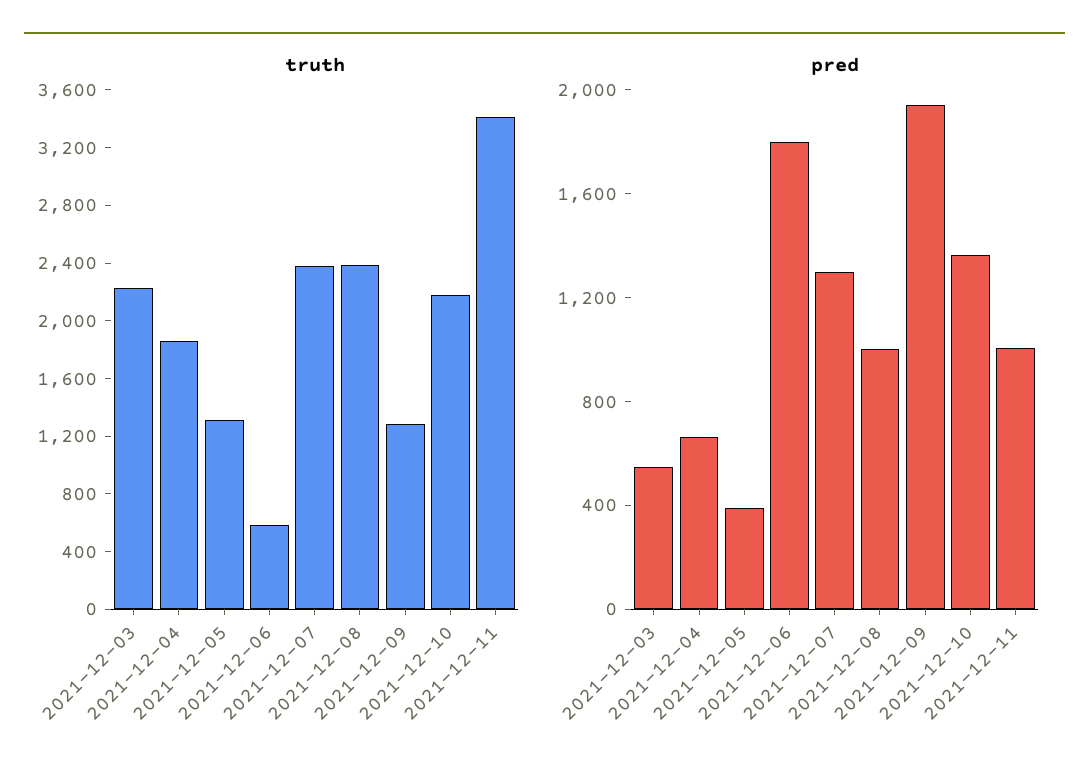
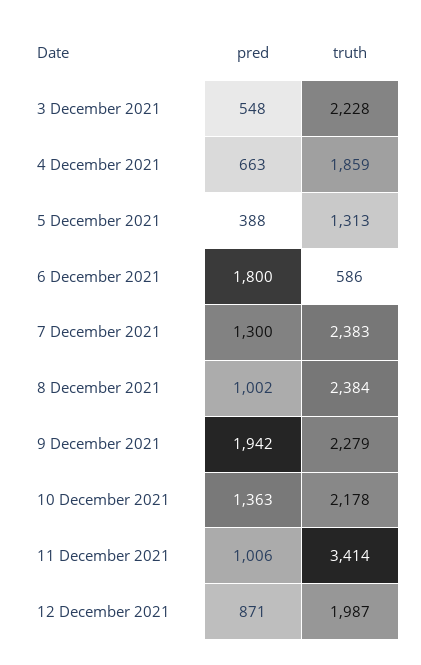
truth, 2021-12-09: 1300 -> 2279
pred, 12 December 2021: none -> 871
truth, 12 December 2021: none -> 1987

